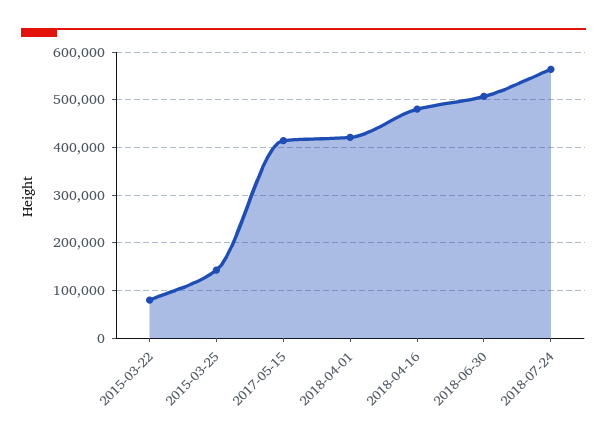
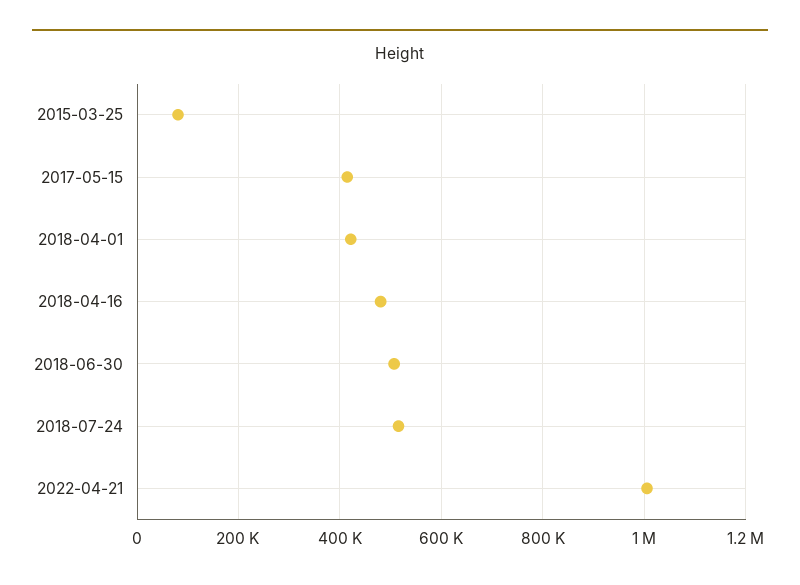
2015-03-22: 80000 -> none
2015-03-25: 140000 -> 80000
2018-07-24: 560000 -> 520000
2022-04-21: none -> 1000000

